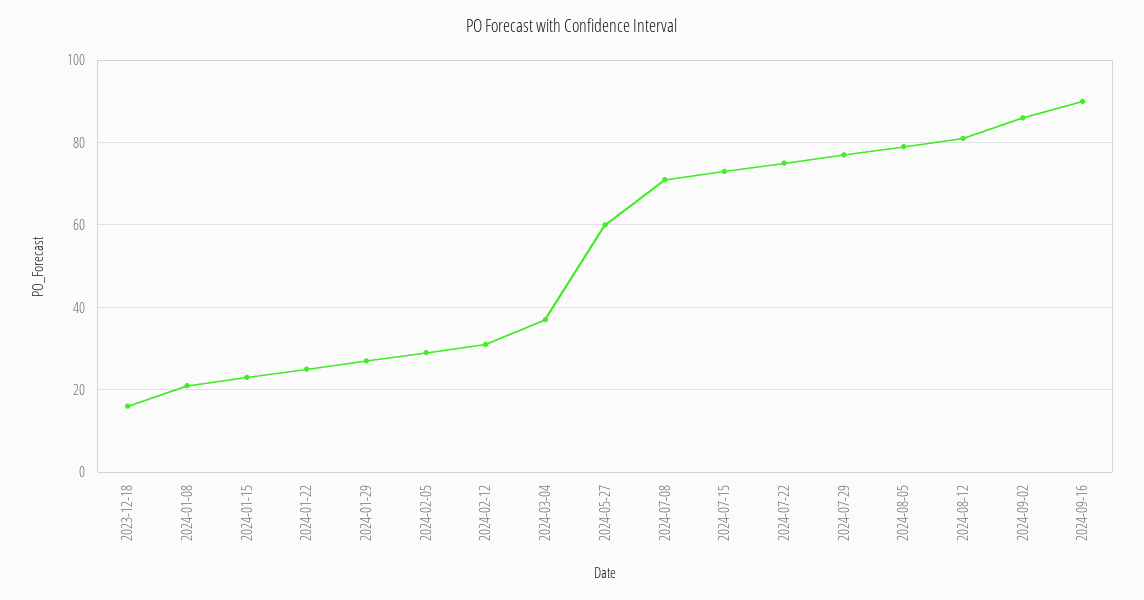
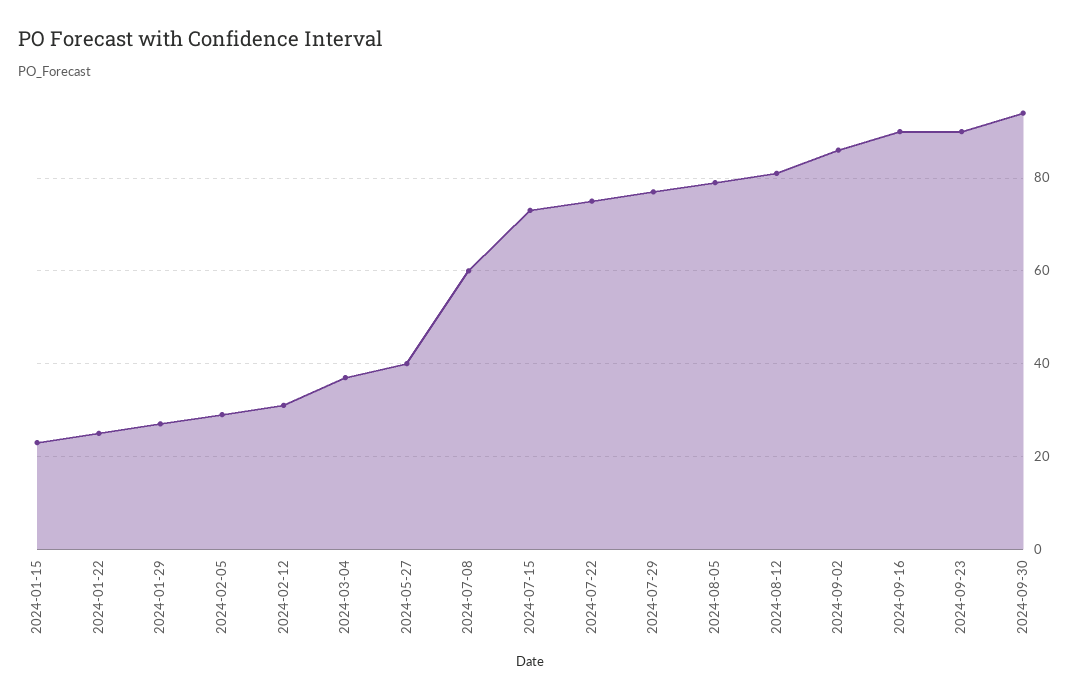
2023-12-18: 15 -> none
2024-01-08: 20 -> none
2024-05-27: 60 -> 40
2024-07-08: 70 -> 60
2024-09-23: none -> 90
2024-09-30: none -> 95

